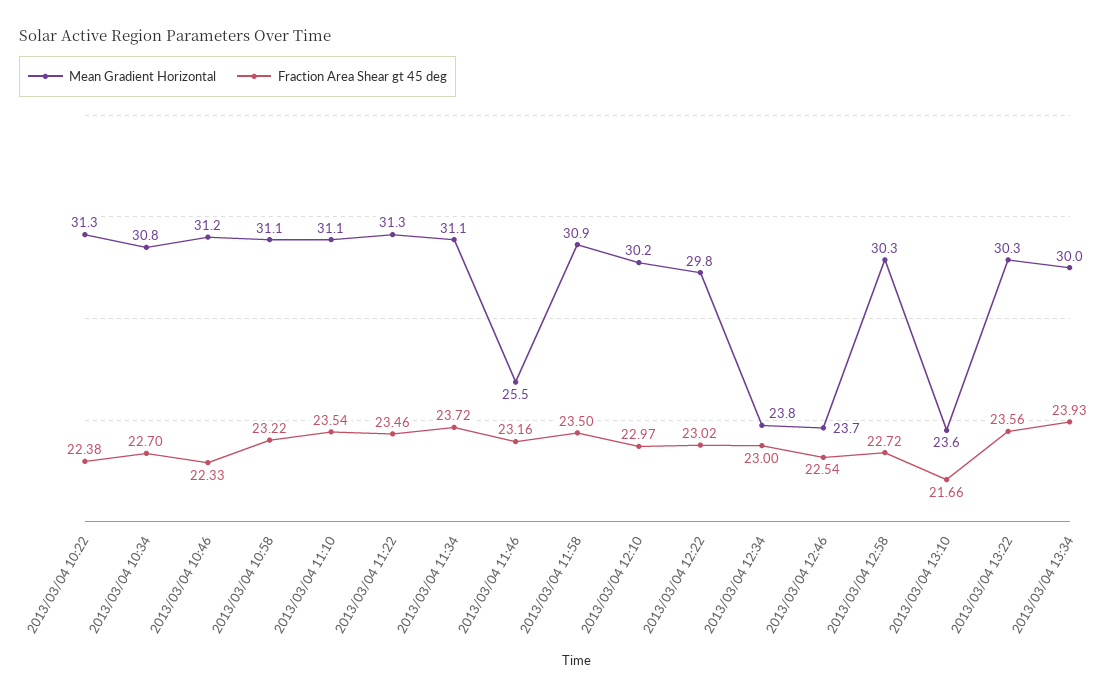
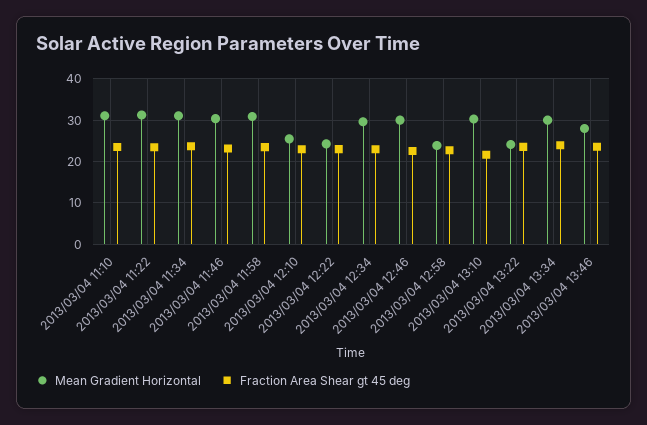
Mean Gradient Horizontal, 2013/03/04 10:22: 31.3 -> none
Fraction Area Shear gt 45 deg, 2013/03/04 10:22: 22.38 -> none
Mean Gradient Horizontal, 2013/03/04 10:34: 30.8 -> none
Fraction Area Shear gt 45 deg, 2013/03/04 10:34: 22.7 -> none
Mean Gradient Horizontal, 2013/03/04 10:46: 31.2 -> none
Fraction Area Shear gt 45 deg, 2013/03/04 10:46: 22.33 -> none
Mean Gradient Horizontal, 2013/03/04 10:58: 31.1 -> none
Fraction Area Shear gt 45 deg, 2013/03/04 10:58: 23.22 -> none
Mean Gradient Horizontal, 2013/03/04 11:46: 25.5 -> 30
Mean Gradient Horizontal, 2013/03/04 12:10: 30.2 -> 26
Mean Gradient Horizontal, 2013/03/04 12:22: 29.8 -> 24
Mean Gradient Horizontal, 2013/03/04 12:34: 23.8 -> 30
Mean Gradient Horizontal, 2013/03/04 12:46: 23.7 -> 30
Mean Gradient Horizontal, 2013/03/04 12:58: 30.3 -> 24
Mean Gradient Horizontal, 2013/03/04 13:10: 23.6 -> 30
Mean Gradient Horizontal, 2013/03/04 13:22: 30.3 -> 24
Mean Gradient Horizontal, 2013/03/04 13:46: none -> 28
Fraction Area Shear gt 45 deg, 2013/03/04 13:46: none -> 24

